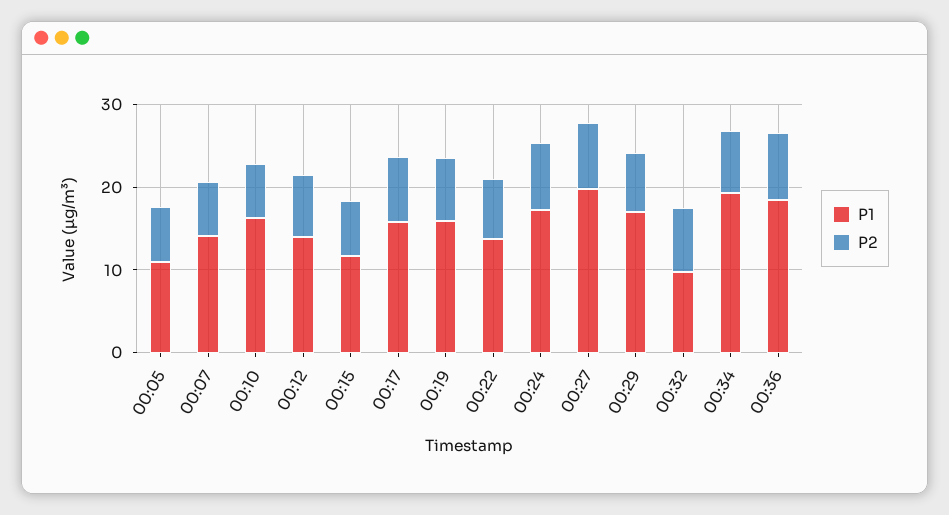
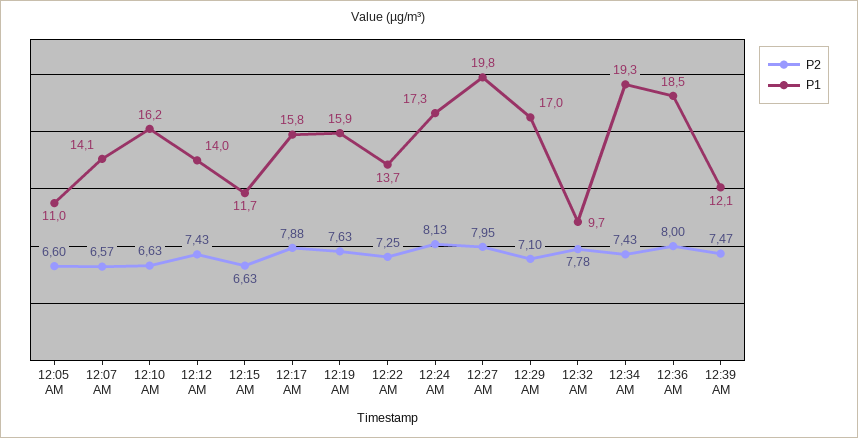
P2, 12:39 AM: none -> 7.47
P1, 12:39 AM: none -> 12.1

